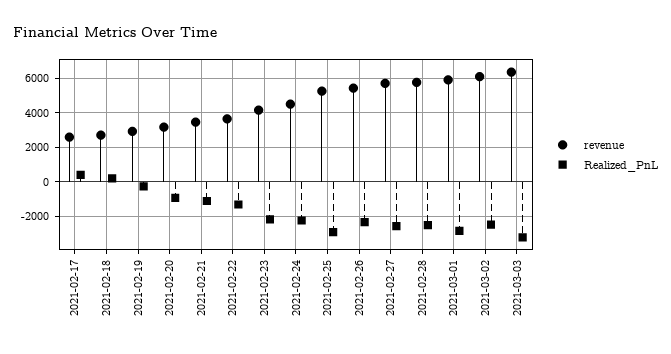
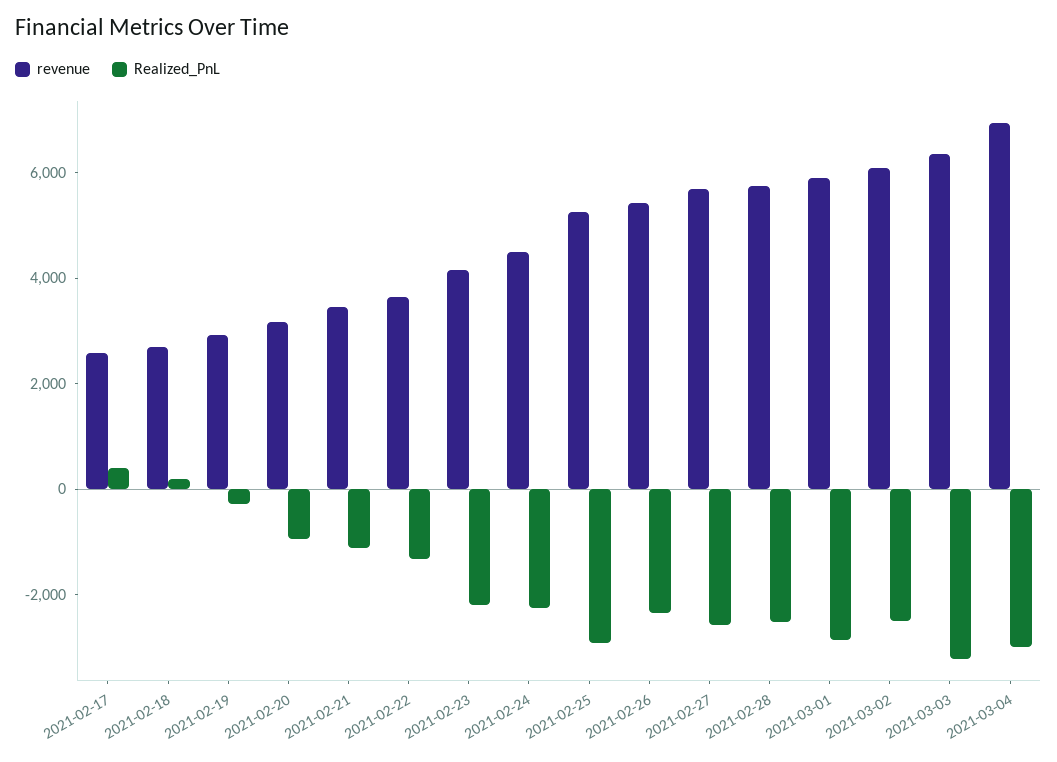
revenue, 2021-03-04: none -> 7000
Realized_PnL, 2021-03-04: none -> -3000

